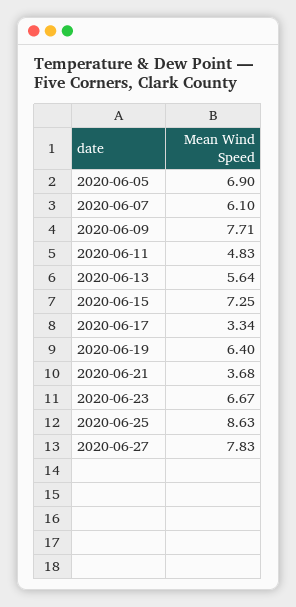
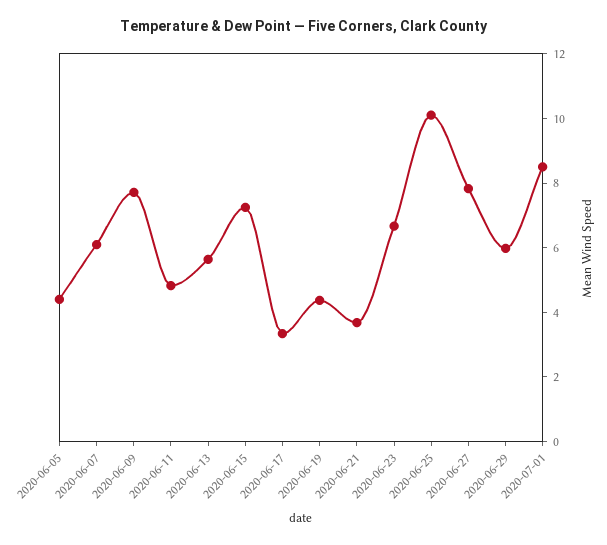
2020-06-05: 6.9 -> 4.5
2020-06-19: 6.4 -> 4.5
2020-06-25: 8.63 -> 10
2020-06-29: none -> 6
2020-07-01: none -> 8.5

